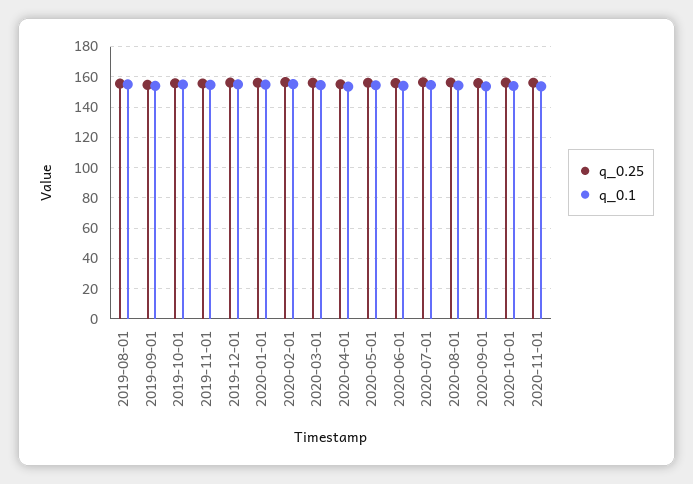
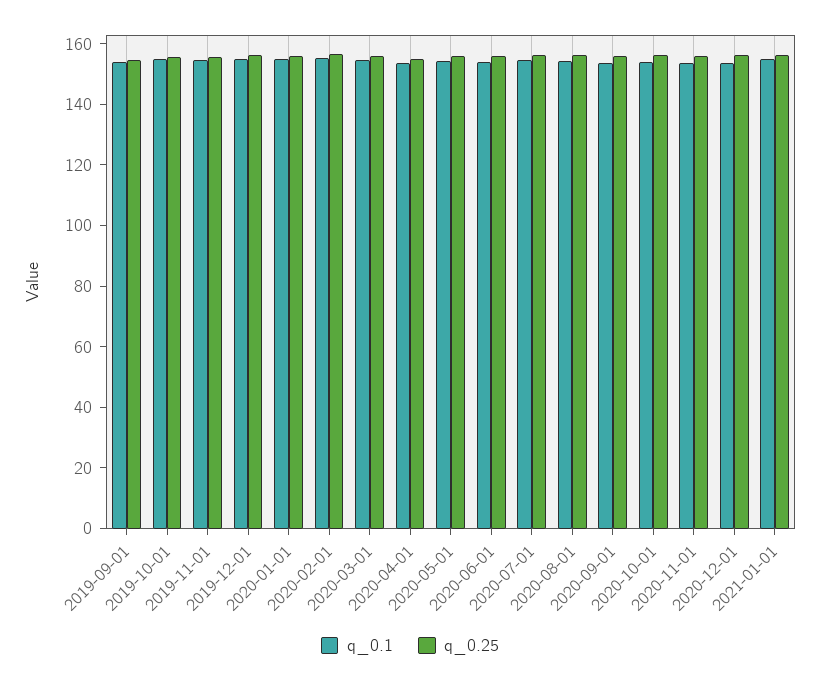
q_0.25, 2019-08-01: 155 -> none
q_0.1, 2019-08-01: 155 -> none
q_0.1, 2020-12-01: none -> 155
q_0.25, 2020-12-01: none -> 155
q_0.1, 2021-01-01: none -> 155
q_0.25, 2021-01-01: none -> 155

